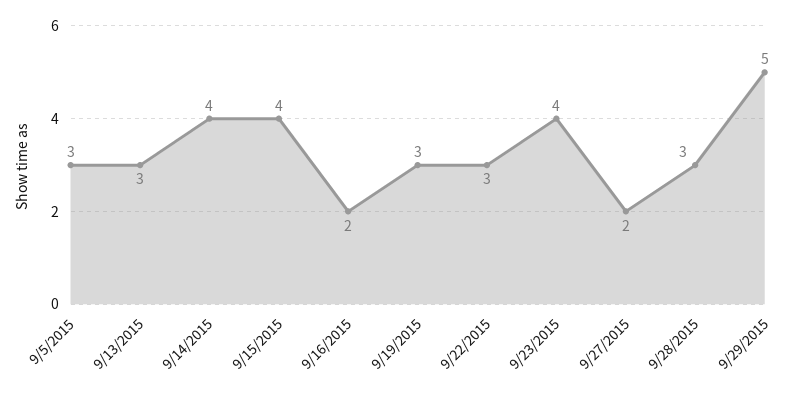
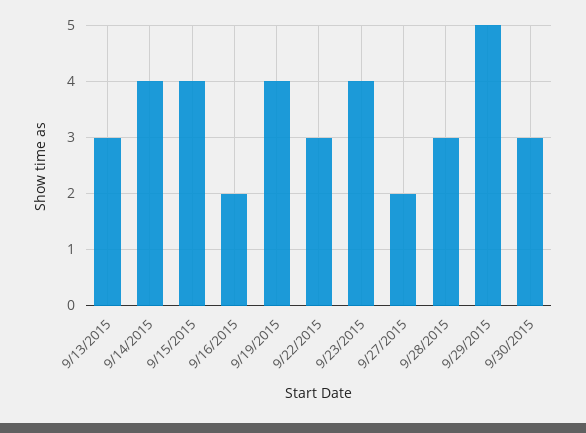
9/5/2015: 3 -> none
9/19/2015: 3 -> 4
9/30/2015: none -> 3

